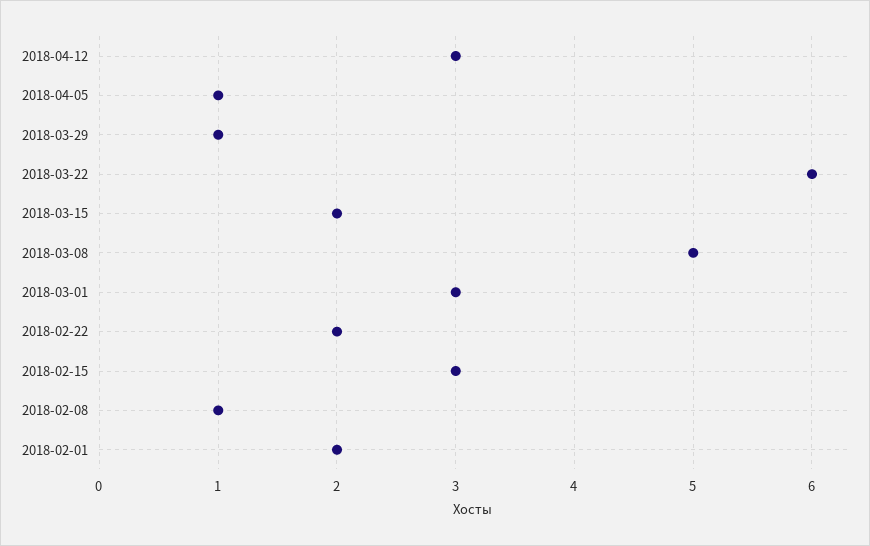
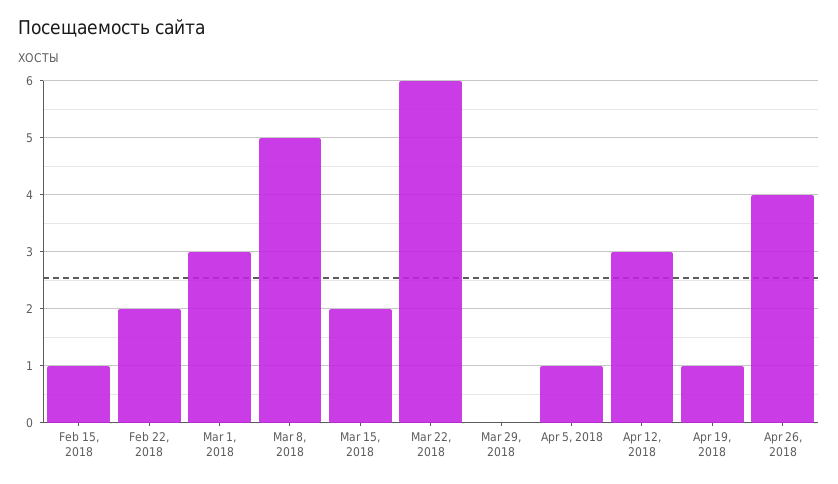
2018-03-29: 1 -> 0
2018-02-15: 3 -> 1
2018-02-08: 1 -> none
2018-02-01: 2 -> none
Apr 19, 2018: none -> 1
Apr 26, 2018: none -> 4

